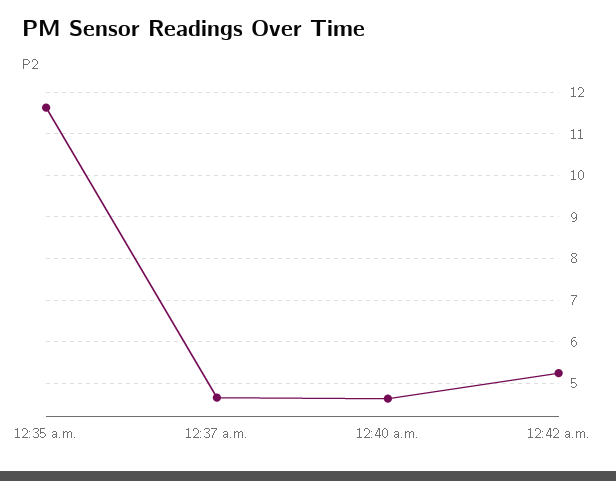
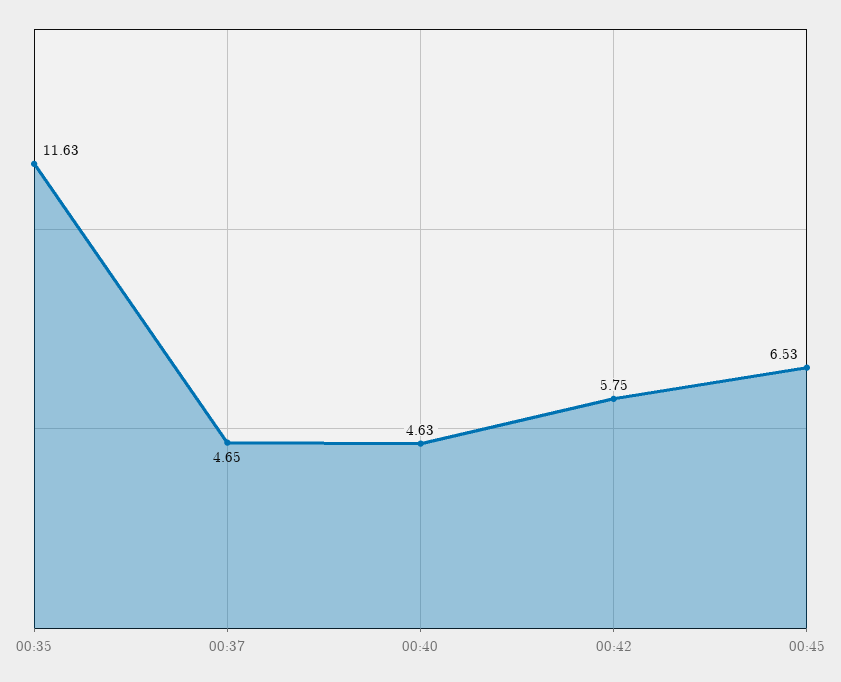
12:42 a.m.: 5.2 -> 5.75
00:45: none -> 6.53

